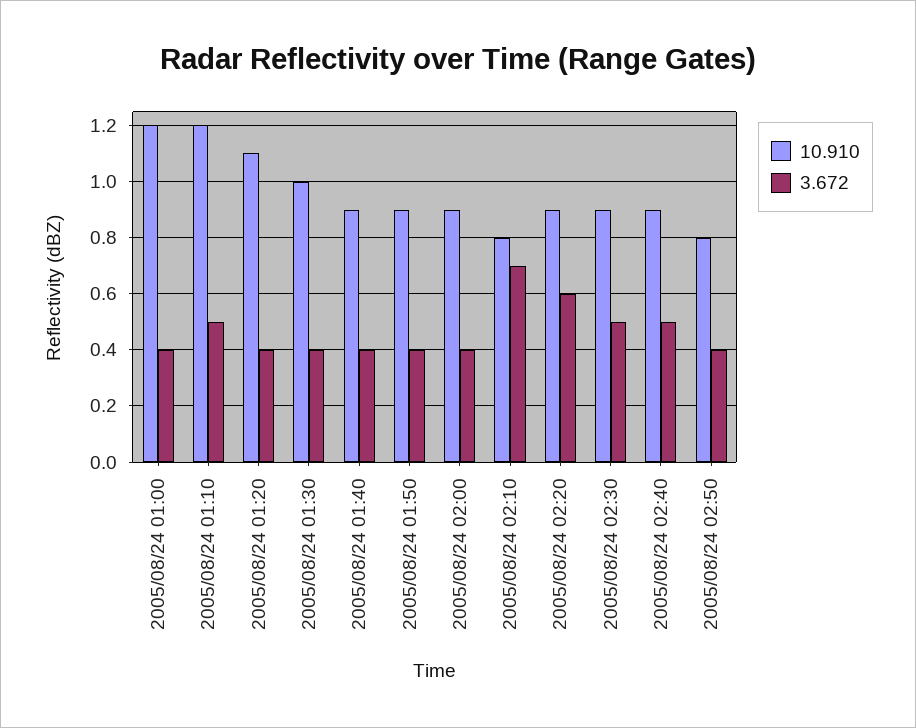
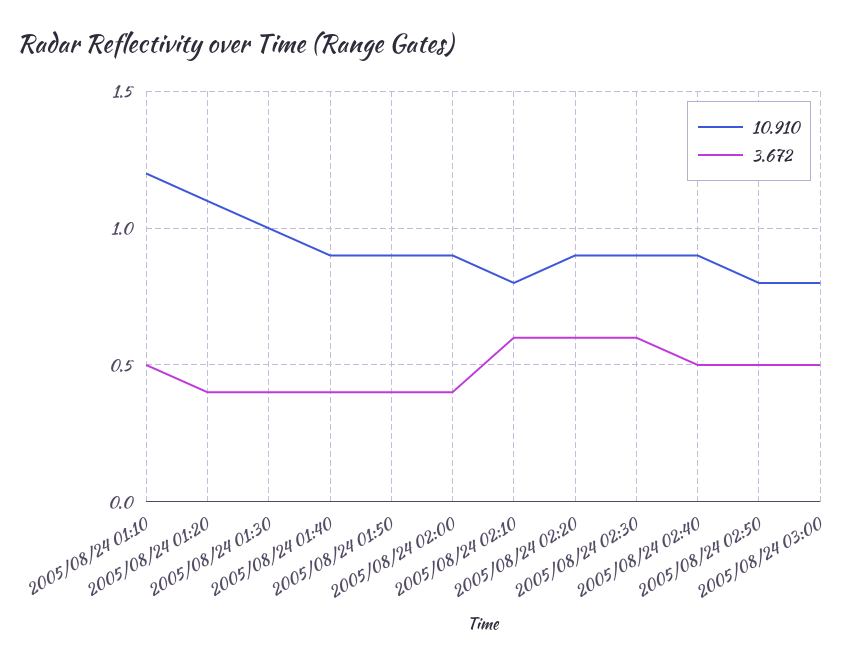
10.910, 2005/08/24 01:00: 1.2 -> none
3.672, 2005/08/24 01:00: 0.4 -> none
3.672, 2005/08/24 02:10: 0.7 -> 0.6
3.672, 2005/08/24 02:30: 0.5 -> 0.6
3.672, 2005/08/24 02:50: 0.4 -> 0.5
10.910, 2005/08/24 03:00: none -> 0.8
3.672, 2005/08/24 03:00: none -> 0.5

